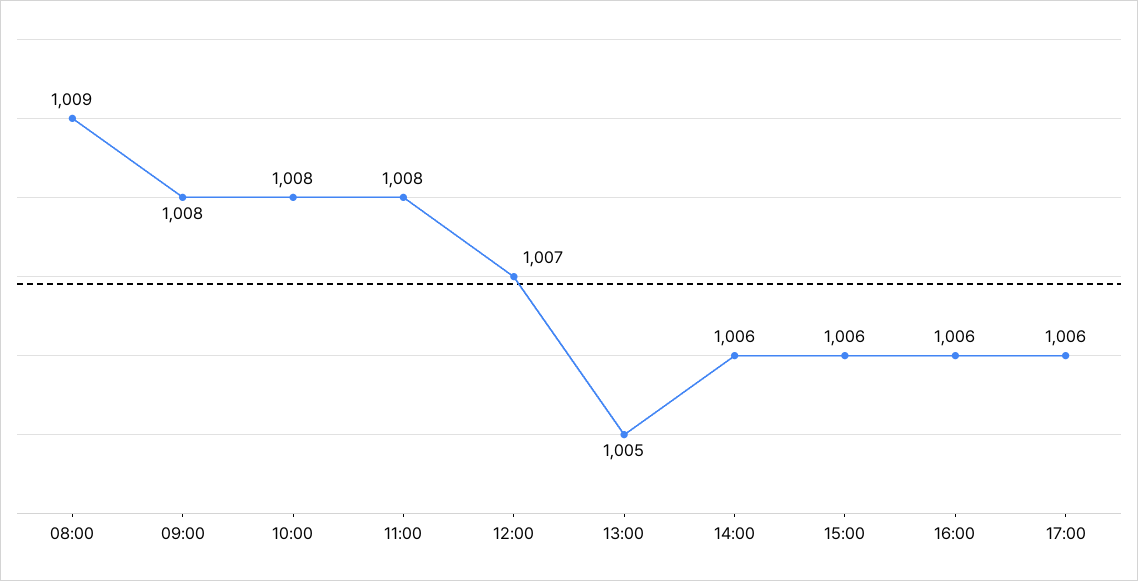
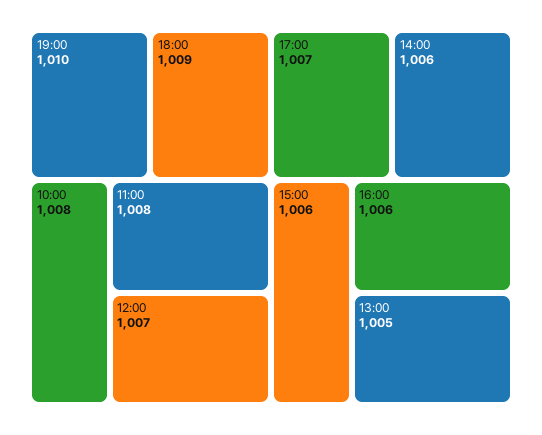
08:00: 1009 -> none
09:00: 1008 -> none
17:00: 1006 -> 1007
19:00: none -> 1010
18:00: none -> 1009

